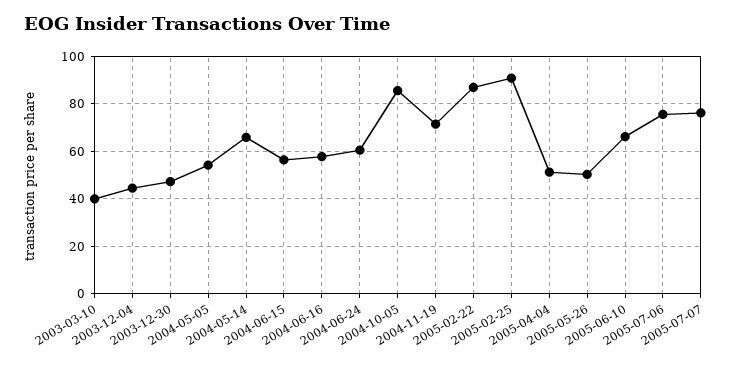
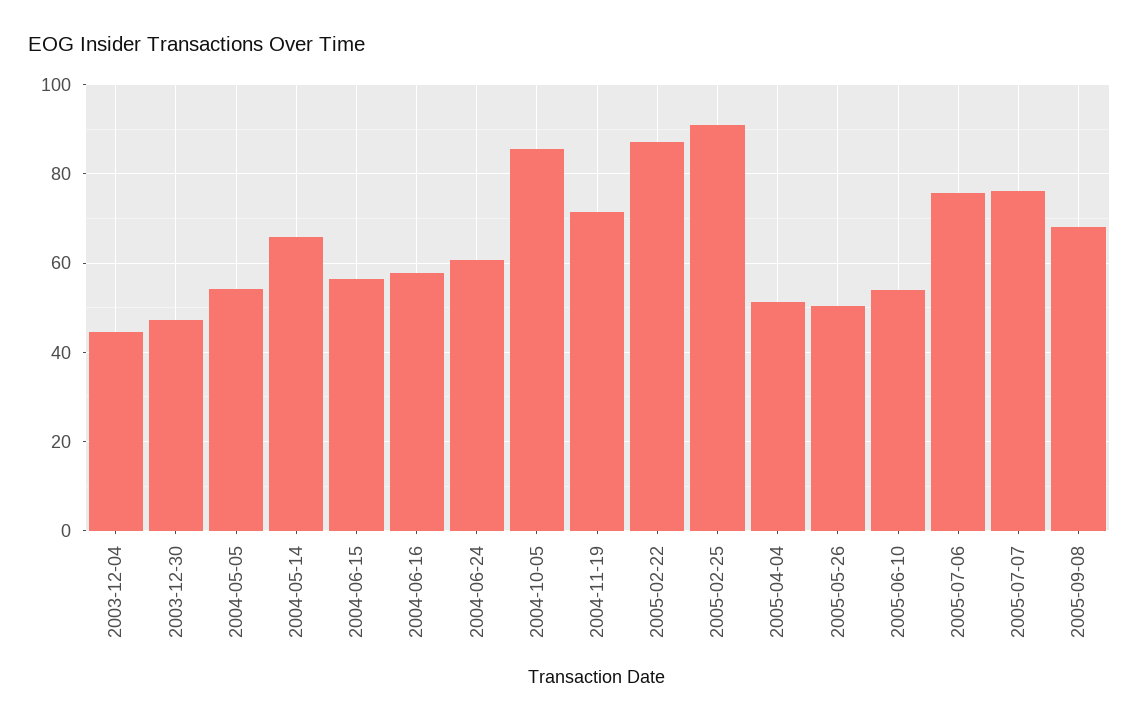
2003-03-10: 40 -> none
2005-06-10: 65 -> 54
2005-09-08: none -> 68

